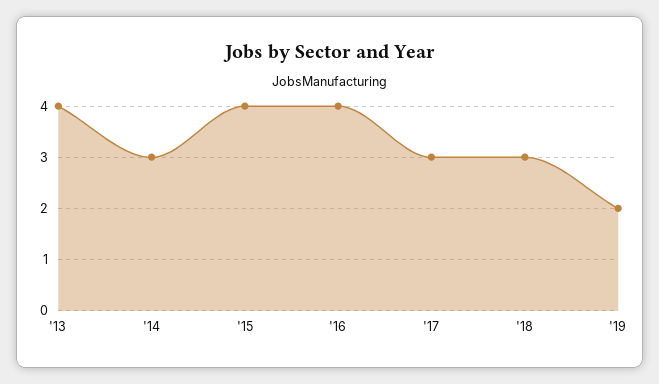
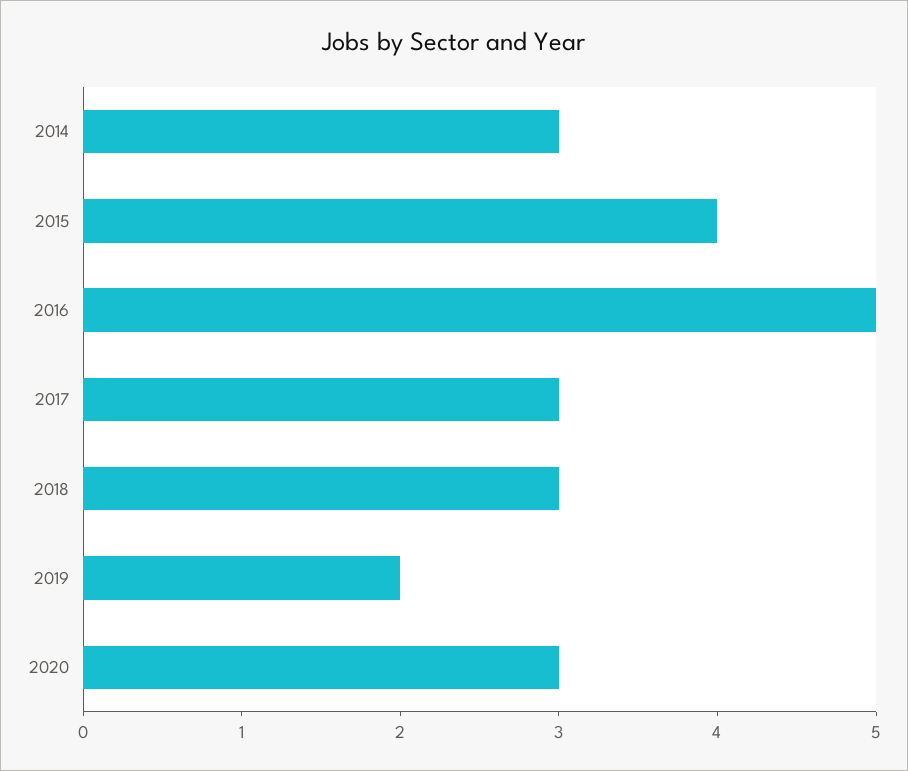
'13: 4 -> none
'16: 4 -> 5
2020: none -> 3

